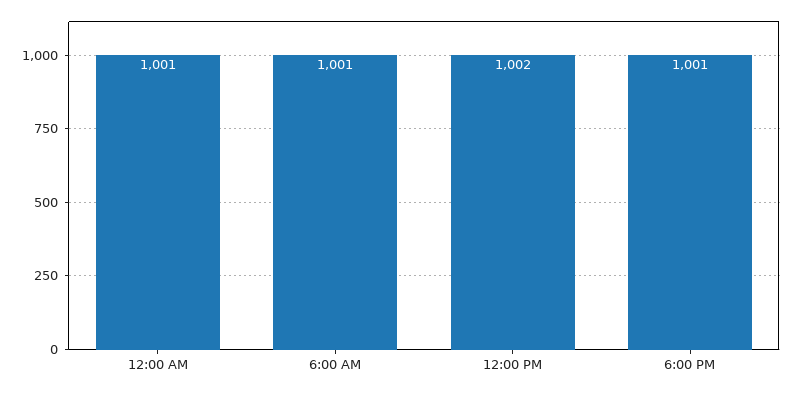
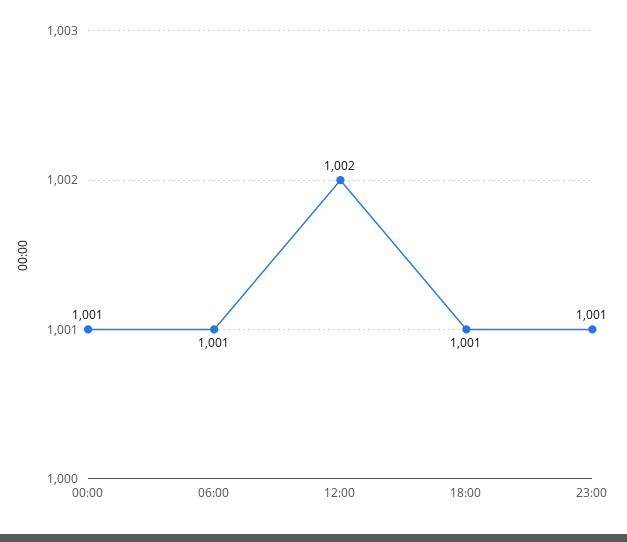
23:00: none -> 1001

